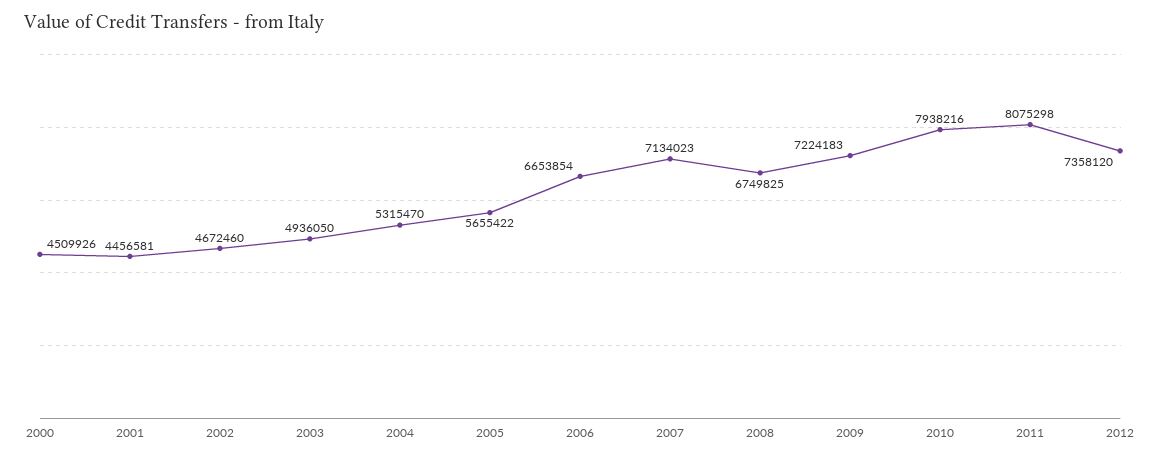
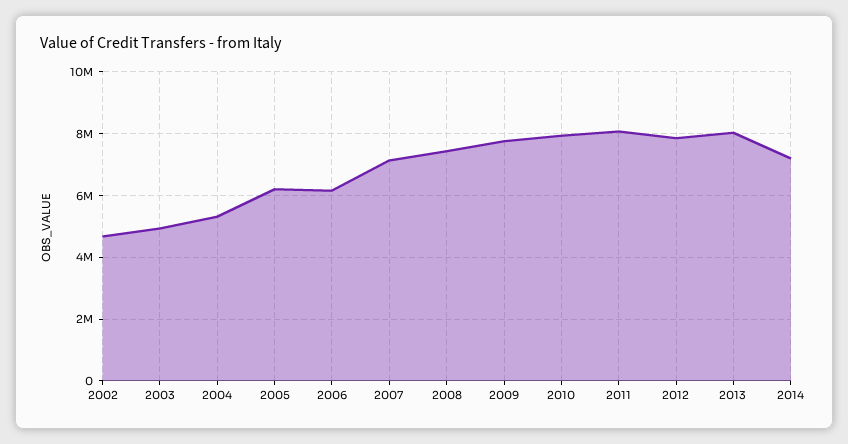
2000: 4509926 -> none
2001: 4456581 -> none
2005: 5655422 -> 6200000
2006: 6653854 -> 6200000
2008: 6749825 -> 7400000
2009: 7224183 -> 7800000
2012: 7358120 -> 7800000
2013: none -> 8000000
2014: none -> 7200000

